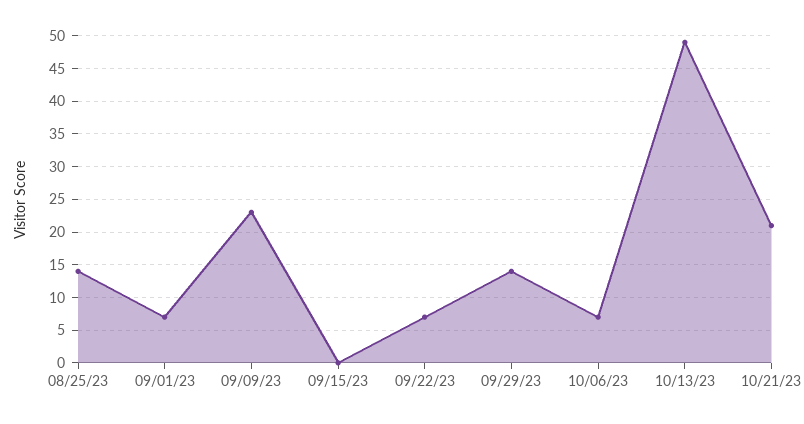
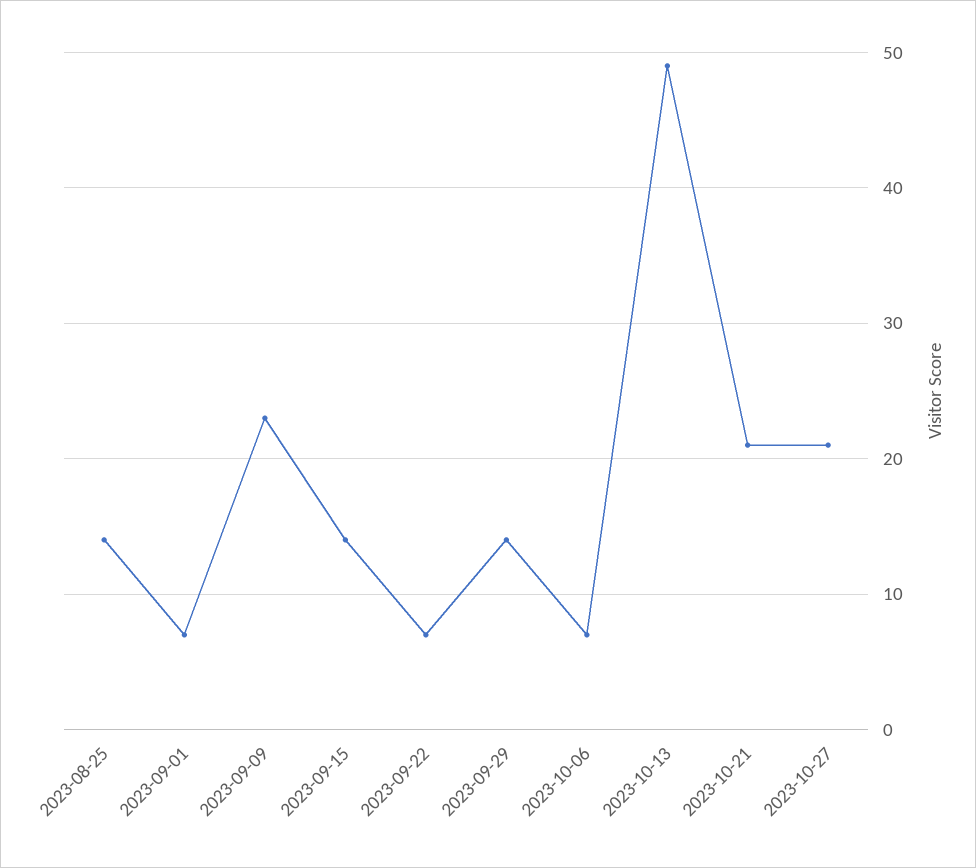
09/15/23: 0 -> 14
2023-10-27: none -> 21

